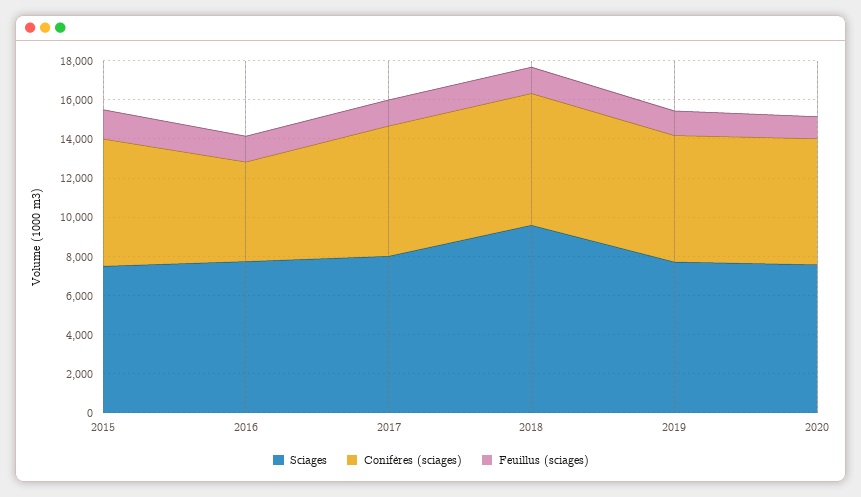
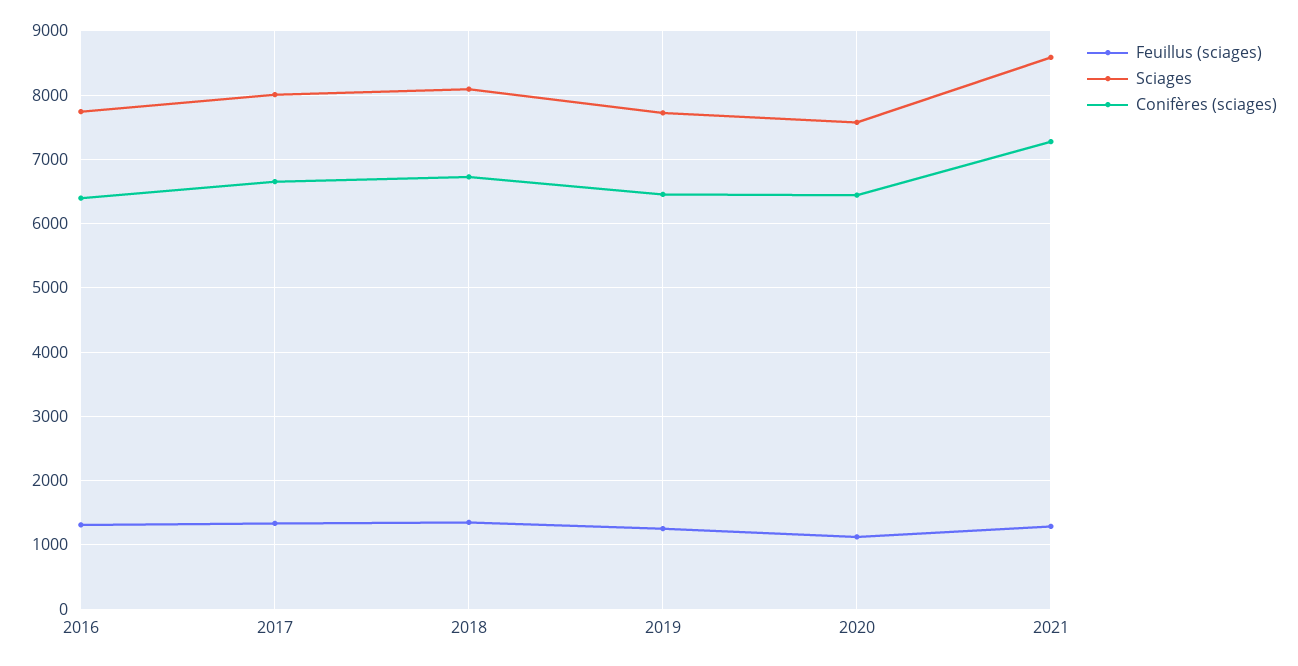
Sciages, 2015: 7500 -> none
Conifères (sciages), 2015: 6500 -> none
Feuillus (sciages), 2015: 1500 -> none
Conifères (sciages), 2016: 5000 -> 6400
Sciages, 2018: 9500 -> 8100
Feuillus (sciages), 2021: none -> 1300
Sciages, 2021: none -> 8600
Conifères (sciages), 2021: none -> 7300

